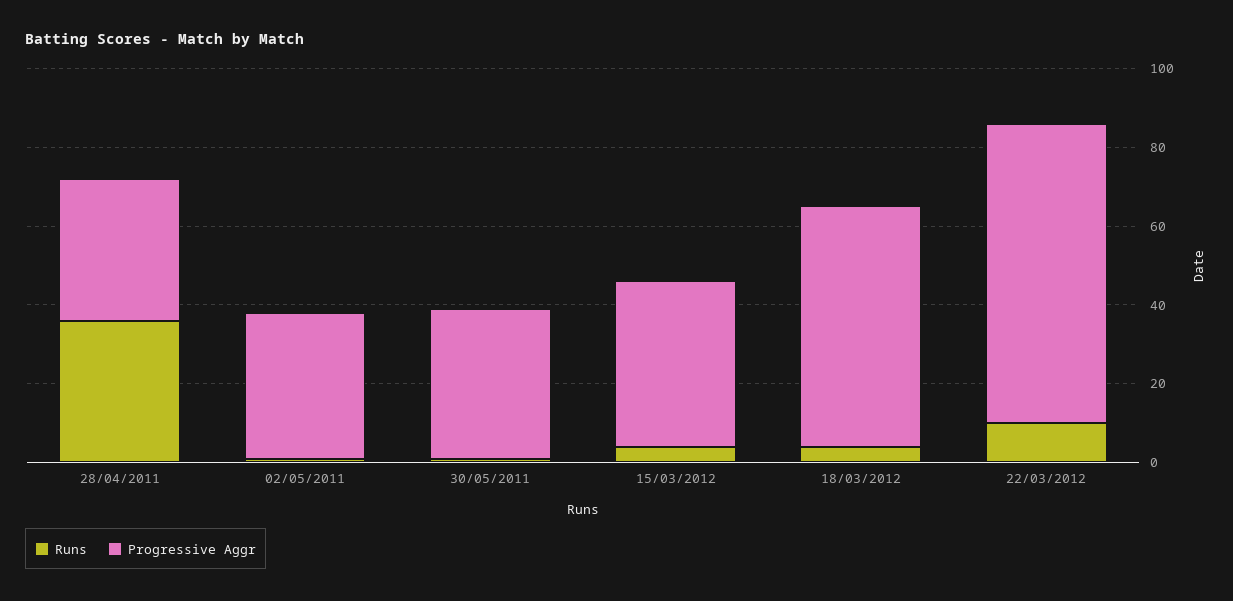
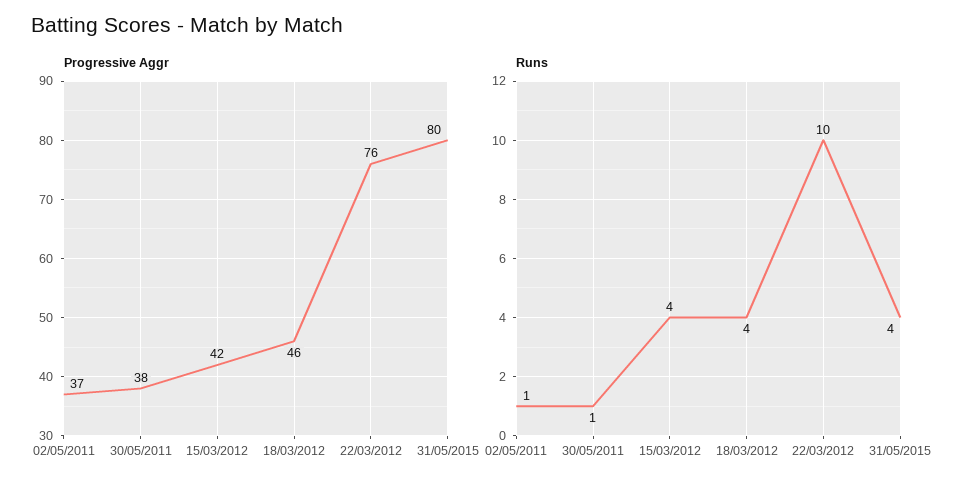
Runs, 28/04/2011: 35 -> none
Progressive Aggr, 28/04/2011: 35 -> none
Progressive Aggr, 18/03/2012: 60 -> 46
Progressive Aggr, 31/05/2015: none -> 80
Runs, 31/05/2015: none -> 4

